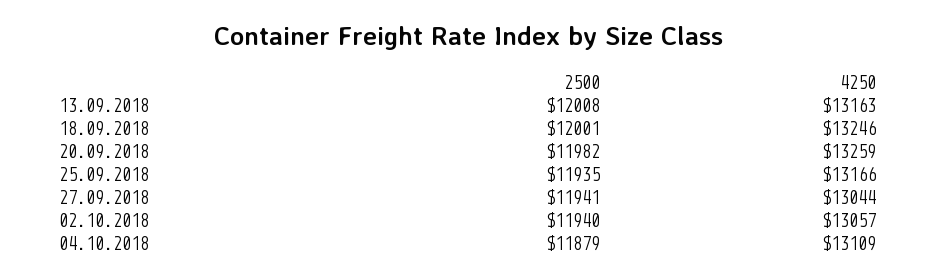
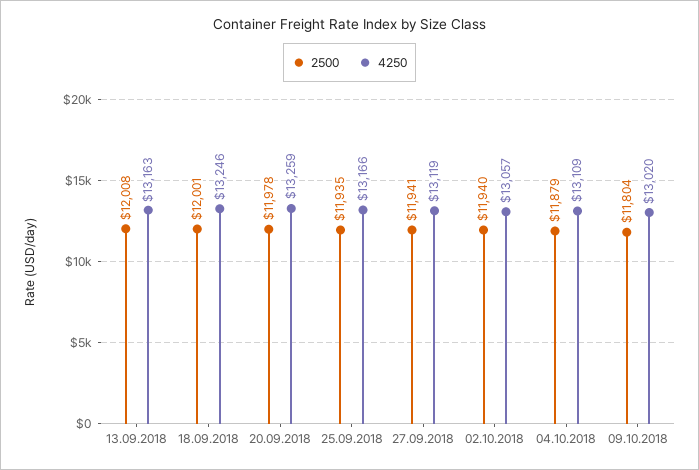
2500, 20.09.2018: 11982 -> 11978
4250, 27.09.2018: 13044 -> 13119
2500, 09.10.2018: none -> 11804
4250, 09.10.2018: none -> 13020

